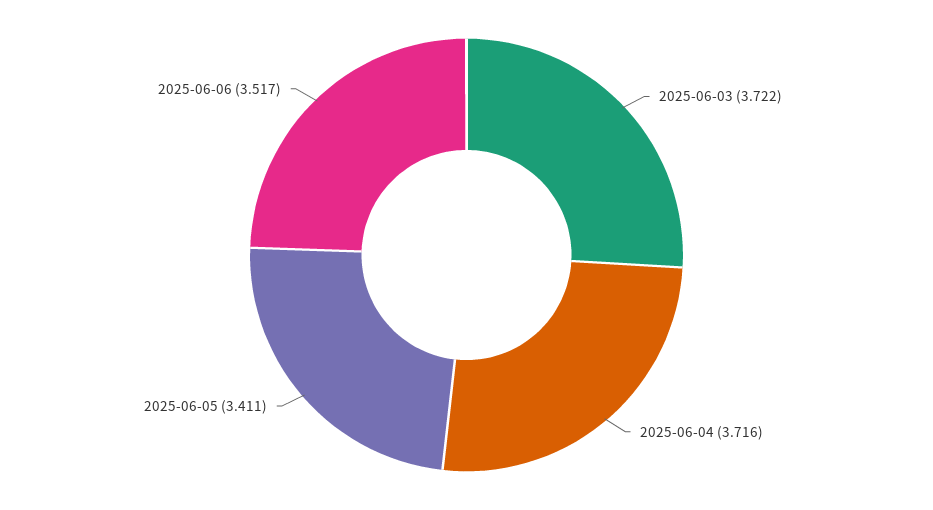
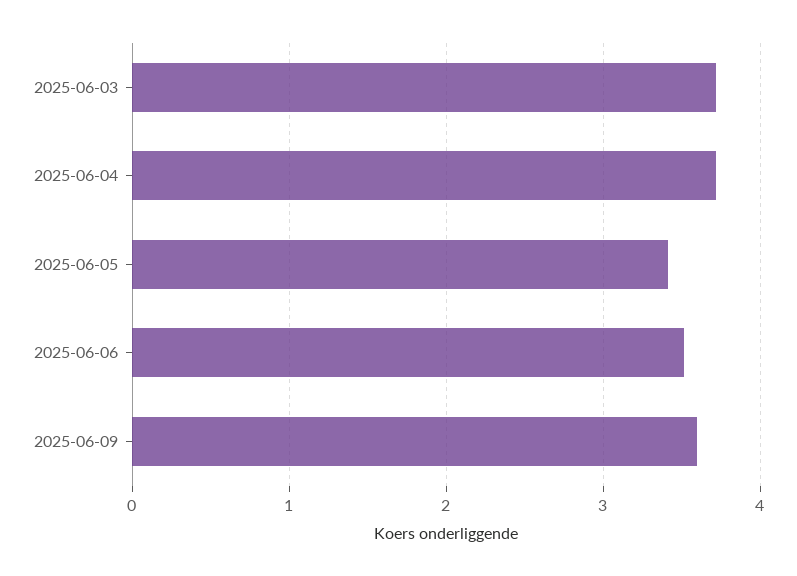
2025-06-09: none -> 3.6

